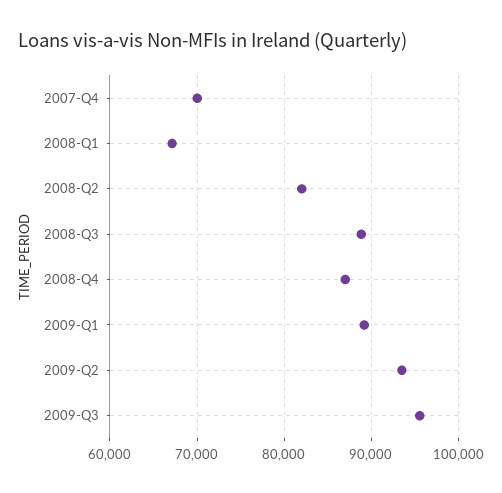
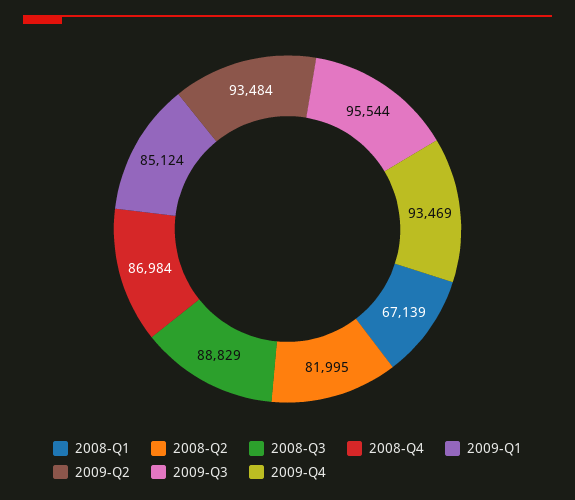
2007-Q4: 70000 -> none
2009-Q1: 89000 -> 85124
2009-Q4: none -> 93469

